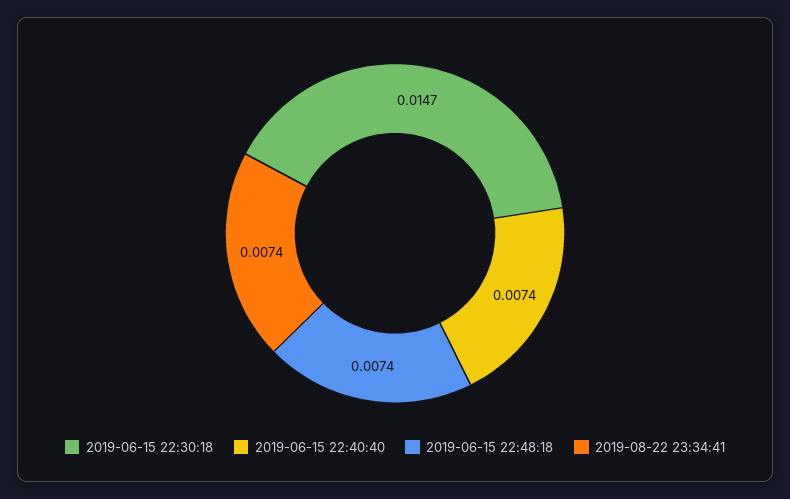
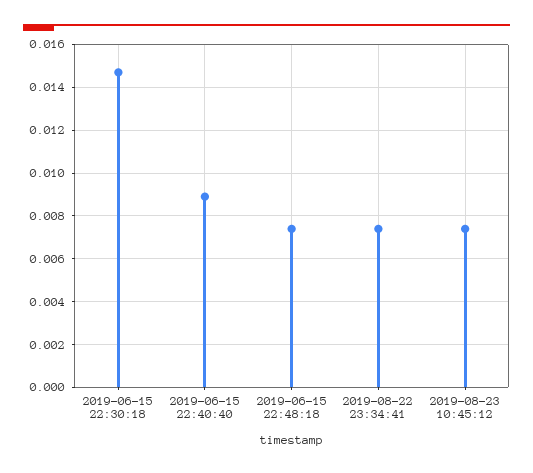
2019-06-15 22:40:40: 0.0074 -> 0.009
2019-08-23 10:45:12: none -> 0.0075

